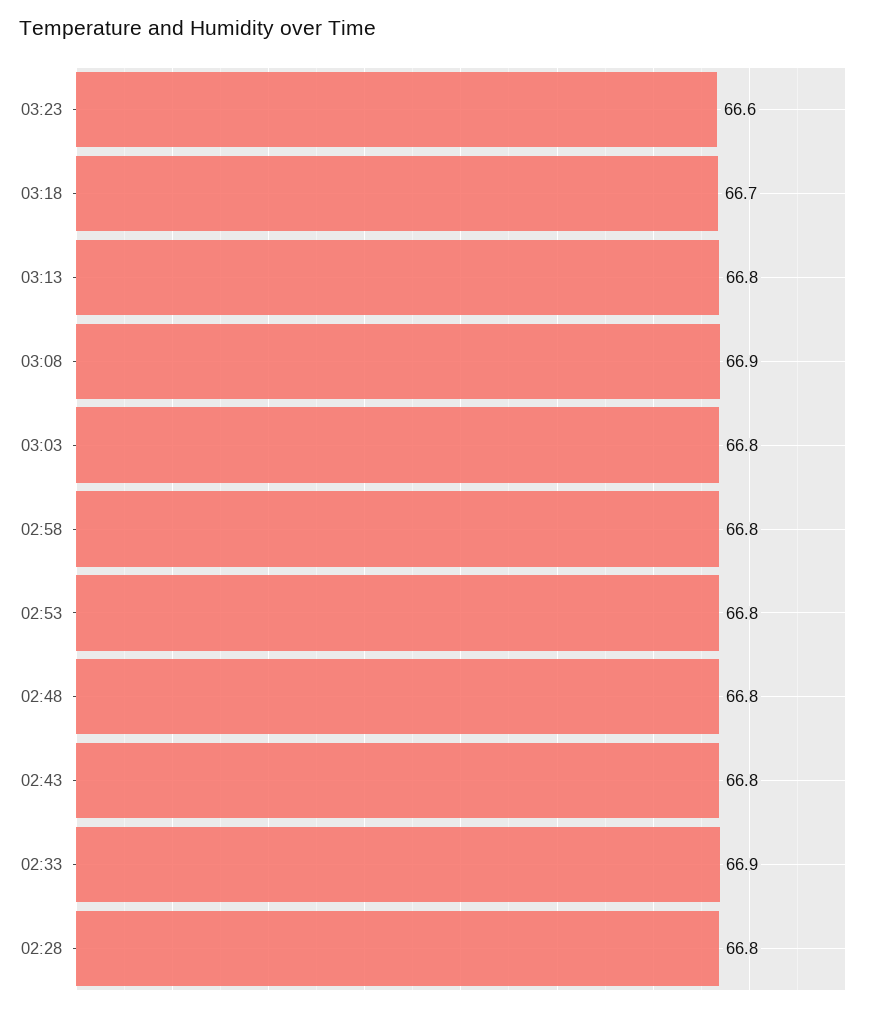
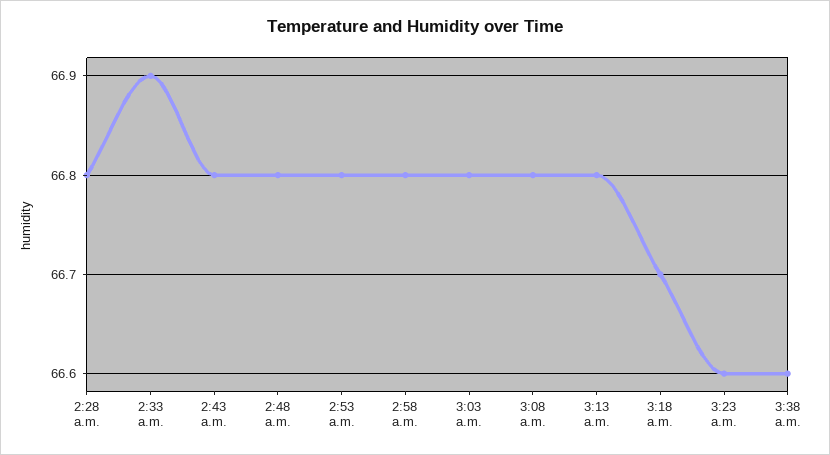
03:08: 66.9 -> 66.8
3:38 a.m.: none -> 66.6

